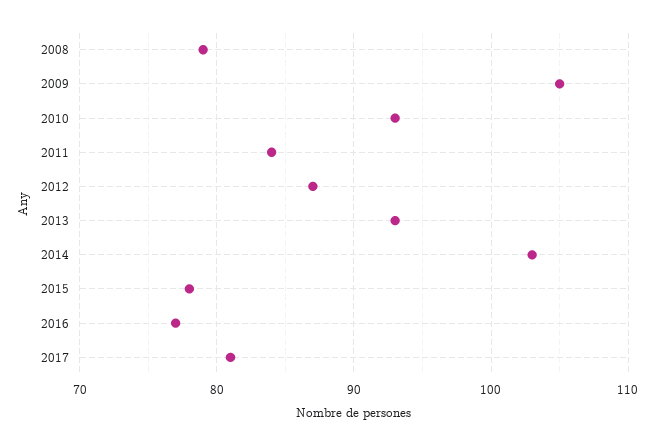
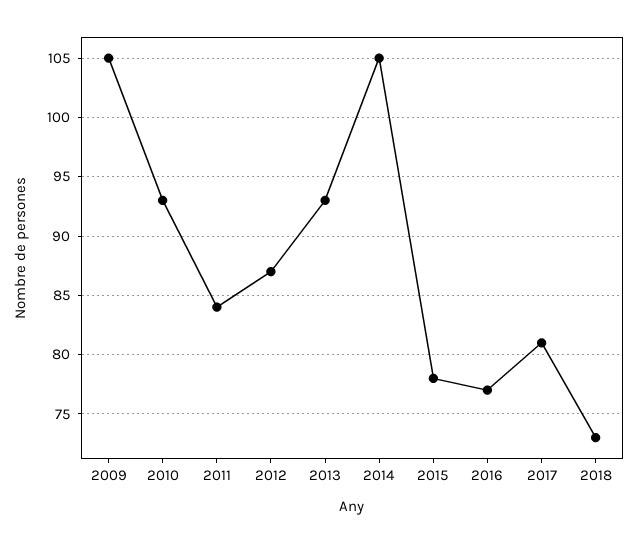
2008: 79 -> none
2014: 103 -> 105
2018: none -> 73

